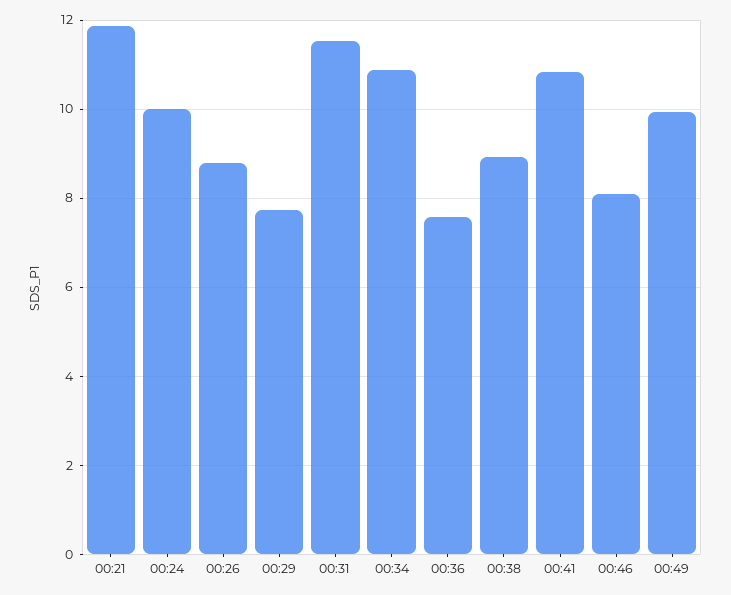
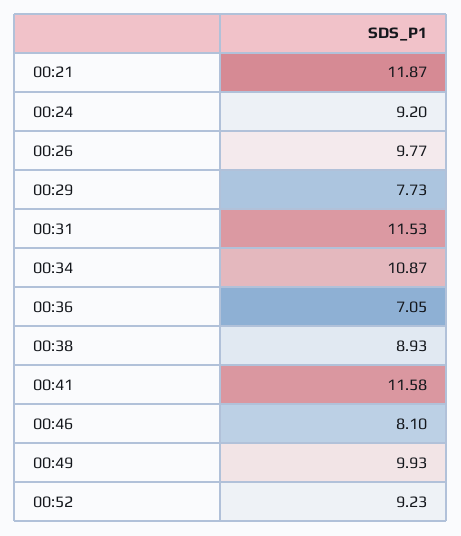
00:24: 10 -> 9.2
00:26: 8.8 -> 9.77
00:36: 7.6 -> 7.05
00:41: 10.8 -> 11.58
00:52: none -> 9.23

